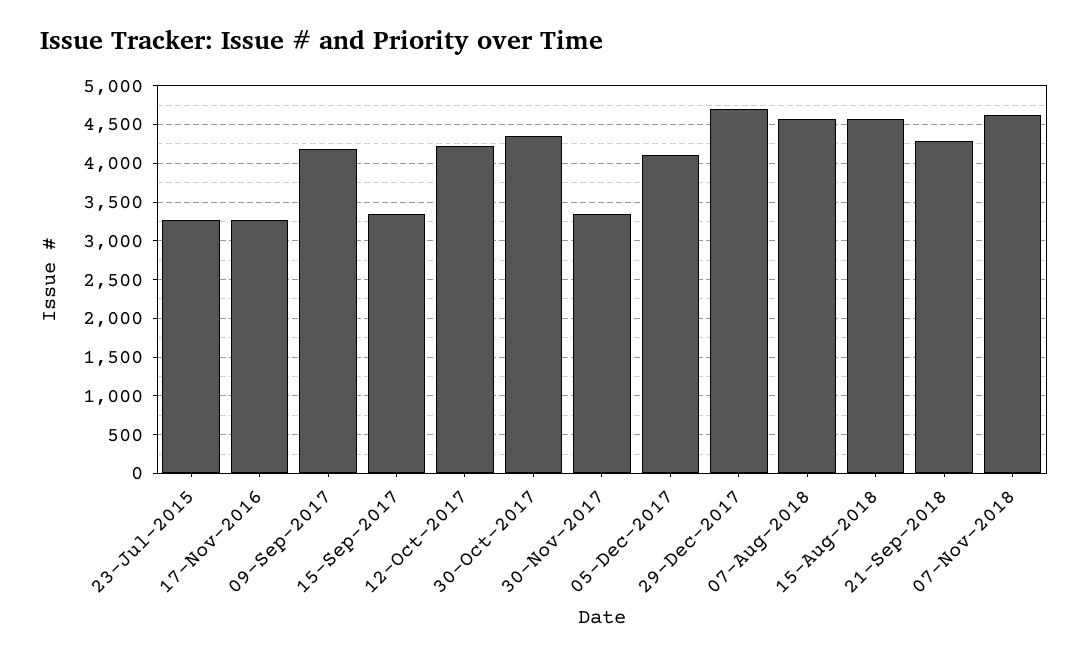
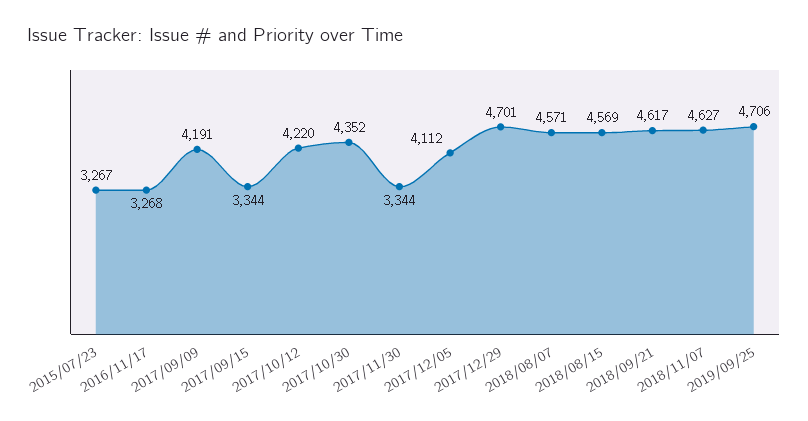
21-Sep-2018: 4300 -> 4617
2019/09/25: none -> 4706

